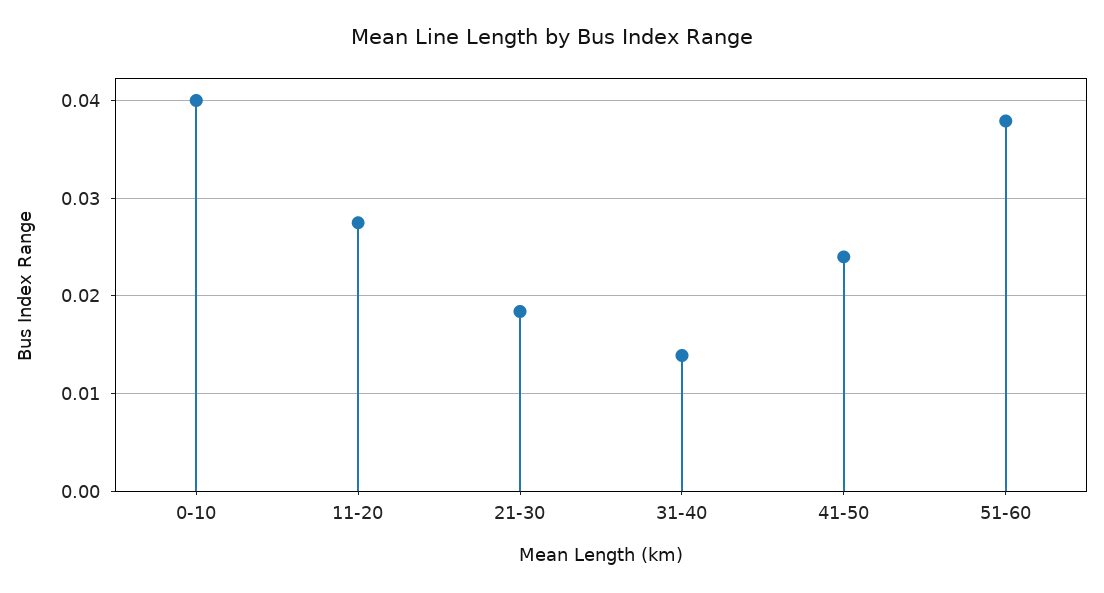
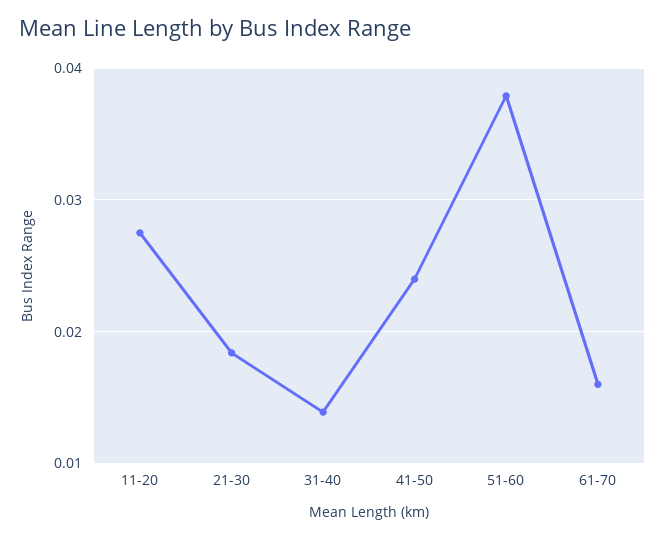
0-10: 0.04 -> none
61-70: none -> 0.016

